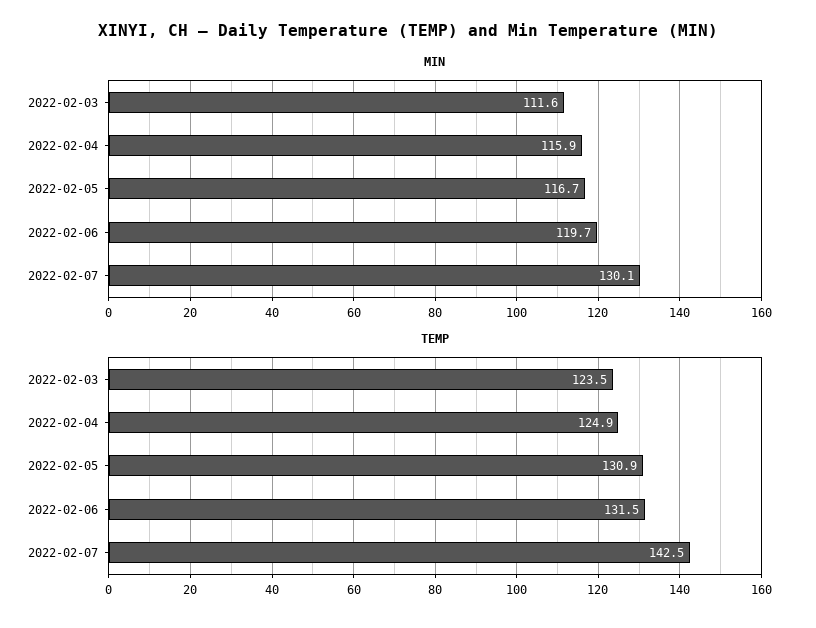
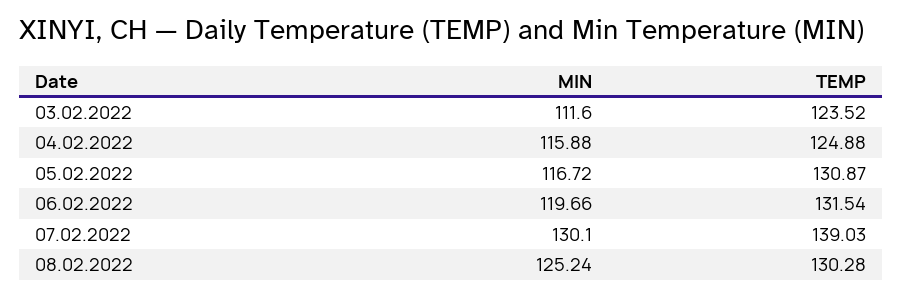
TEMP, 2022-02-07: 142.5 -> 139.03
MIN, 08.02.2022: none -> 125.24
TEMP, 08.02.2022: none -> 130.28

